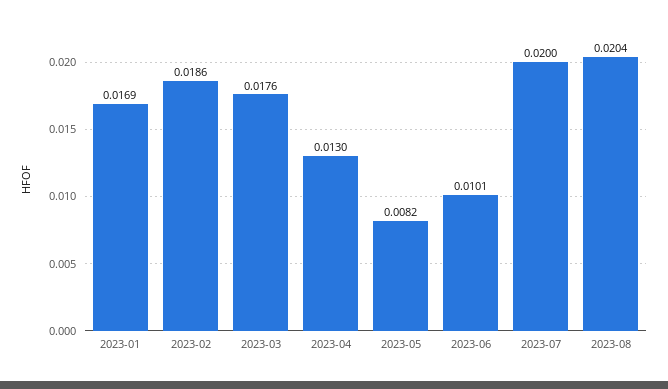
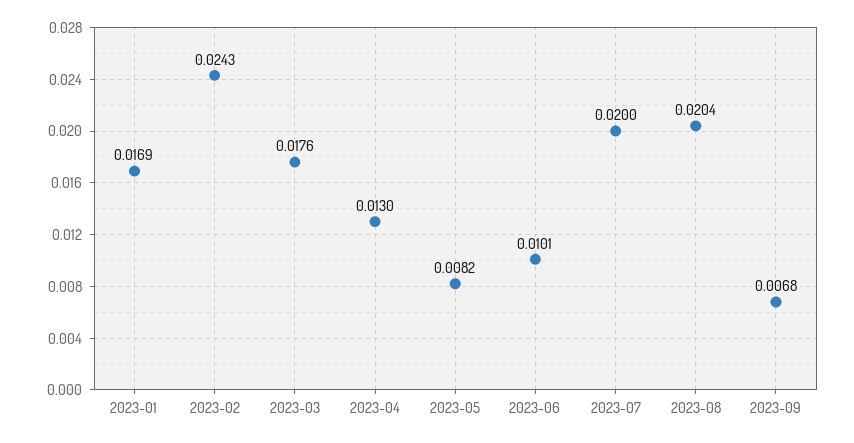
2023-02: 0.0186 -> 0.0243
2023-09: none -> 0.0068

